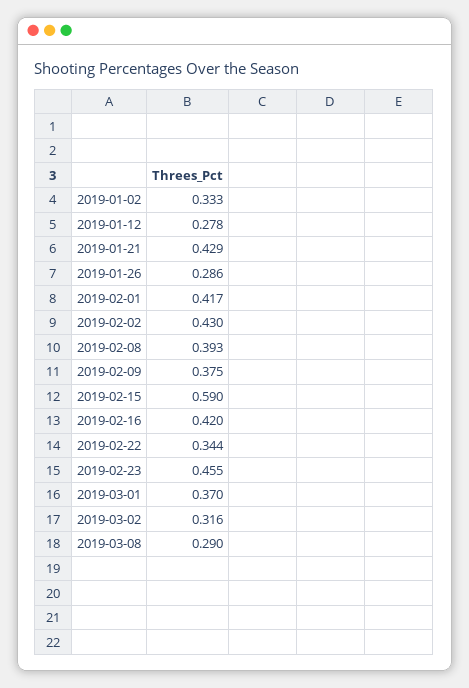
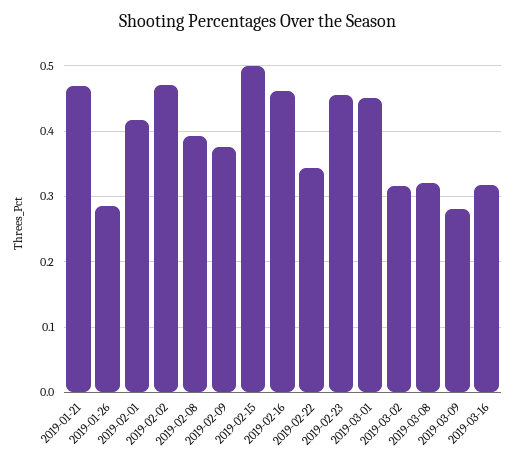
2019-01-02: 0.333 -> none
2019-01-12: 0.278 -> none
2019-01-21: 0.429 -> 0.47
2019-02-02: 0.43 -> 0.47
2019-02-15: 0.59 -> 0.5
2019-02-16: 0.42 -> 0.46
2019-03-01: 0.37 -> 0.45
2019-03-08: 0.29 -> 0.32
2019-03-09: none -> 0.28
2019-03-16: none -> 0.32

